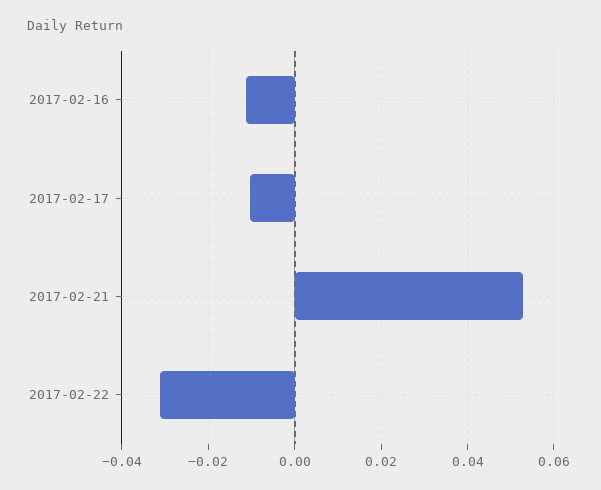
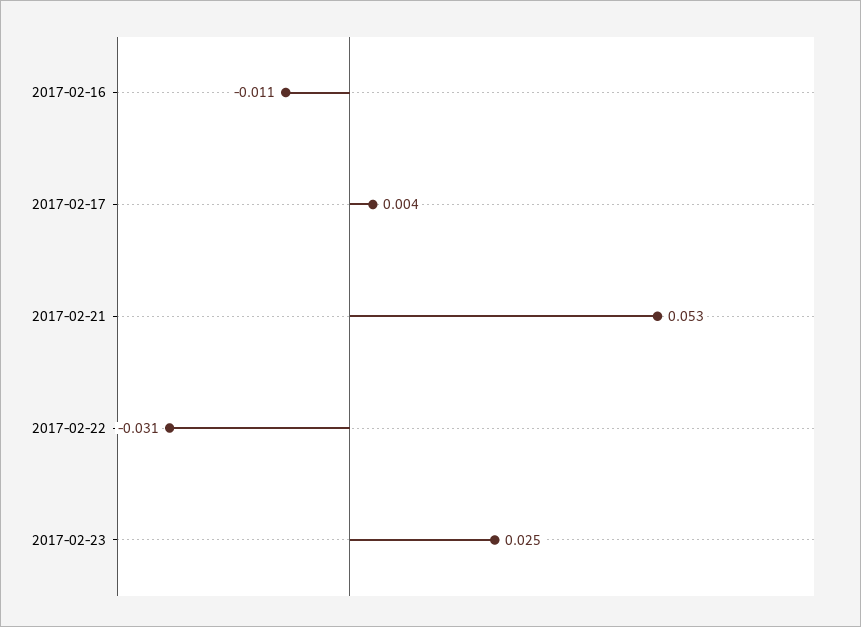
2017-02-17: -0.01 -> 0.004
2017-02-23: none -> 0.025

